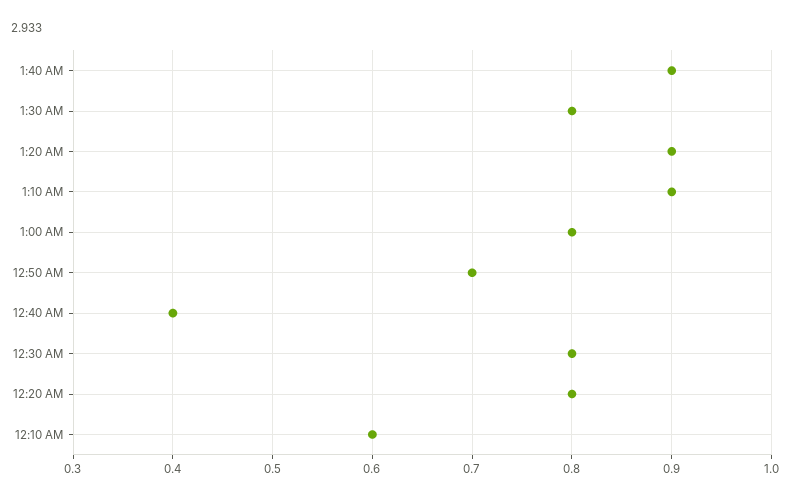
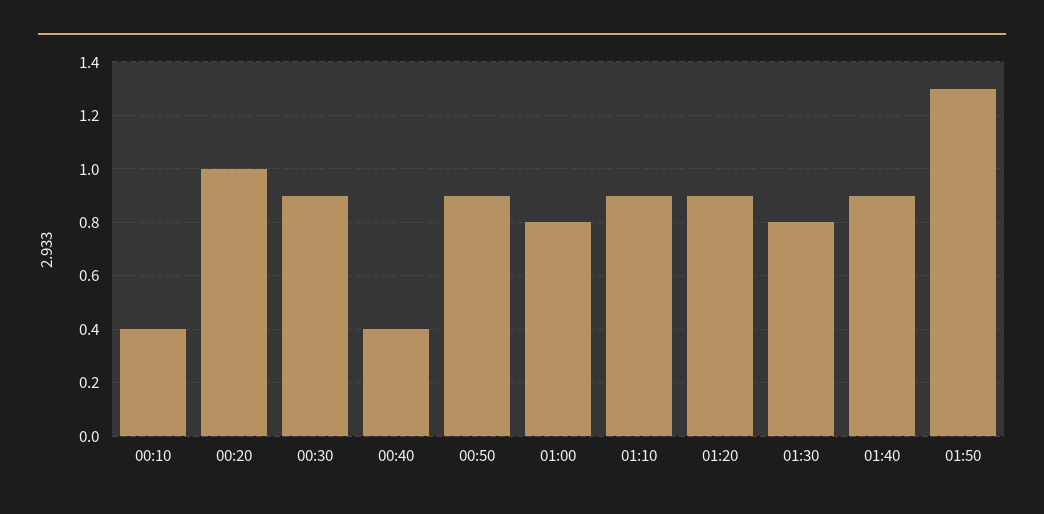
12:50 AM: 0.7 -> 0.9
12:30 AM: 0.8 -> 0.9
12:20 AM: 0.8 -> 1
12:10 AM: 0.6 -> 0.4
01:50: none -> 1.3

